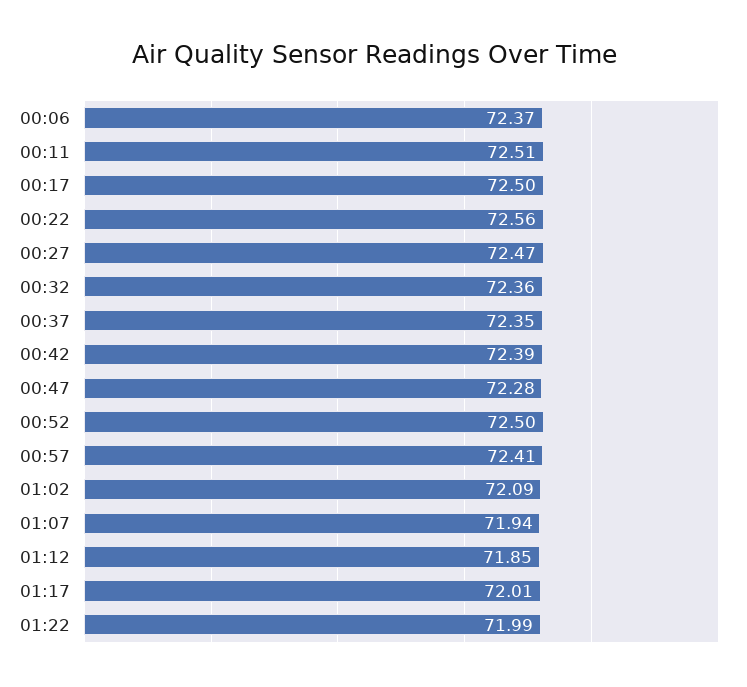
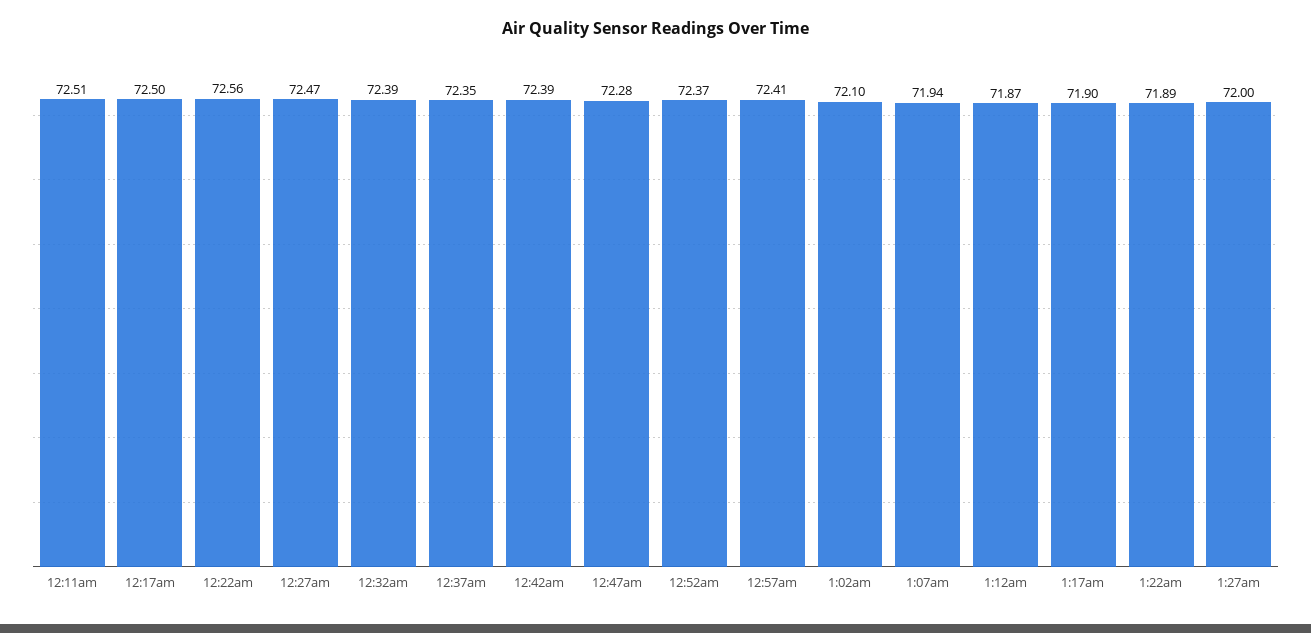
00:06: 72.37 -> none
00:32: 72.36 -> 72.39
00:52: 72.5 -> 72.37
01:02: 72.09 -> 72.1
01:12: 71.85 -> 71.87
01:17: 72.01 -> 71.9
01:22: 71.99 -> 71.89
1:27am: none -> 72

